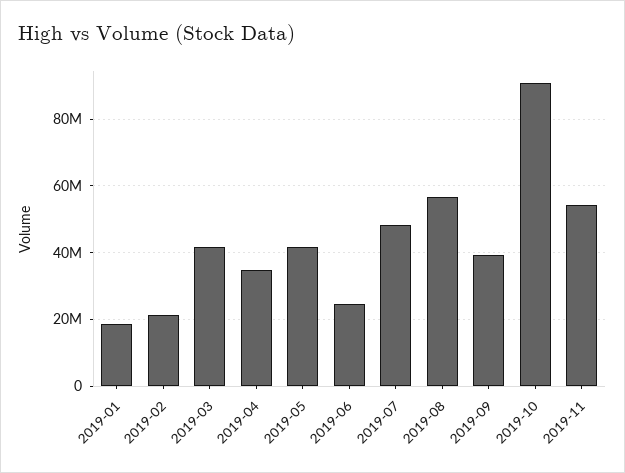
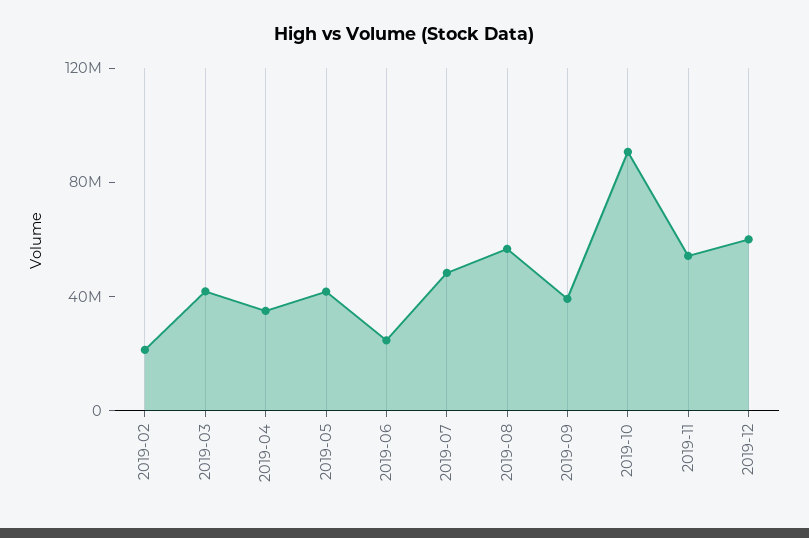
2019-01: 18000000 -> none
2019-12: none -> 60000000

